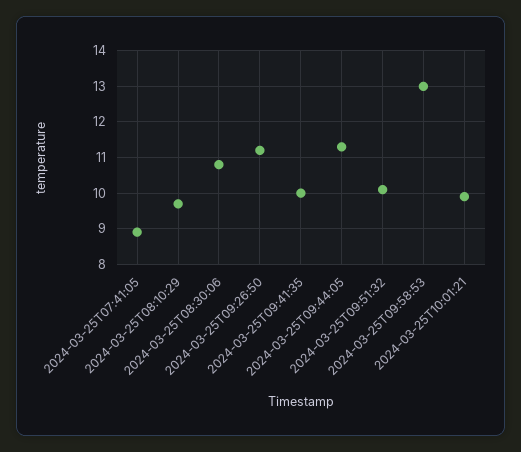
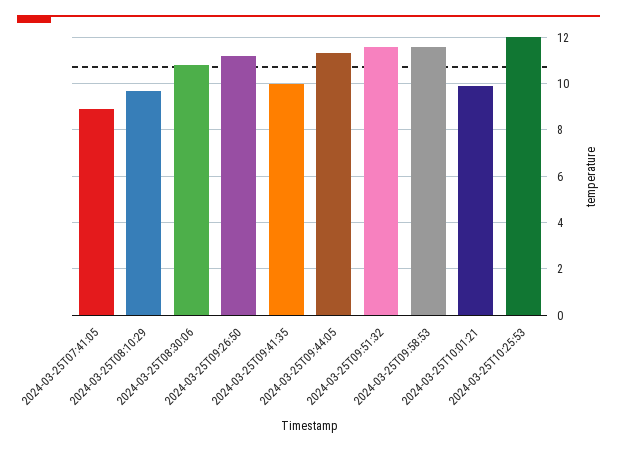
2024-03-25T09:51:32: 10 -> 11.5
2024-03-25T09:58:53: 13 -> 11.5
2024-03-25T10:25:53: none -> 12

